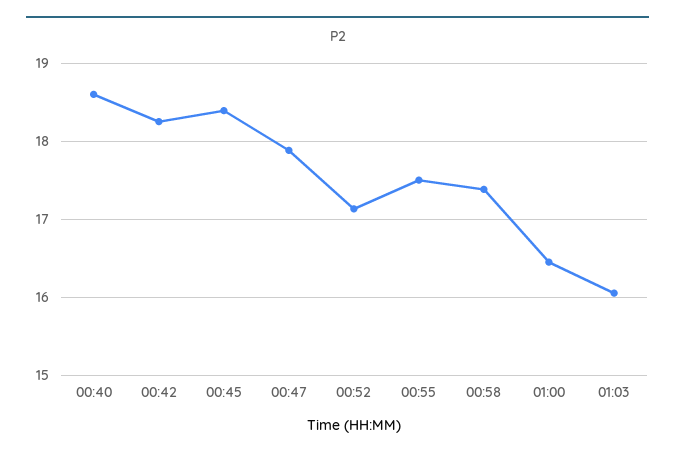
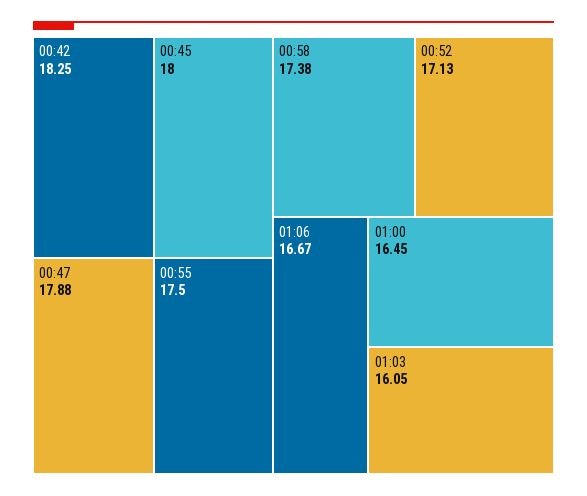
00:40: 18.6 -> none
00:45: 18.4 -> 18
01:06: none -> 16.67

